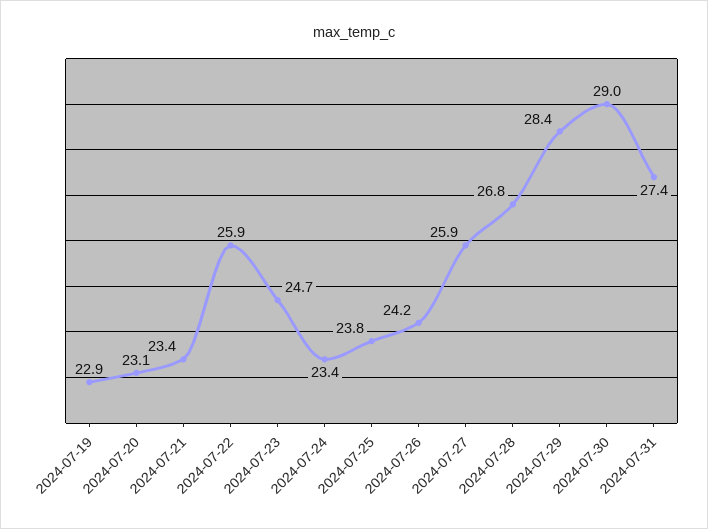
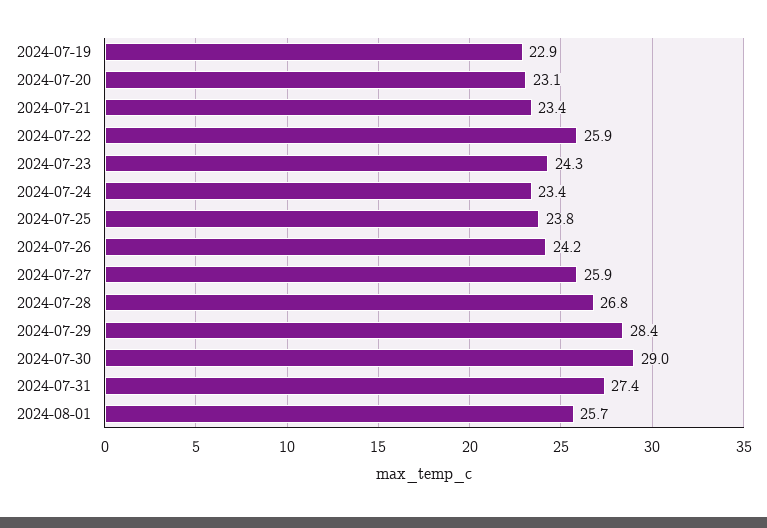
2024-07-23: 24.7 -> 24.3
2024-08-01: none -> 25.7

